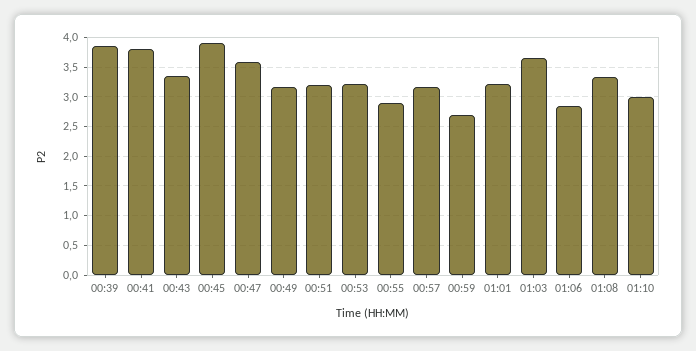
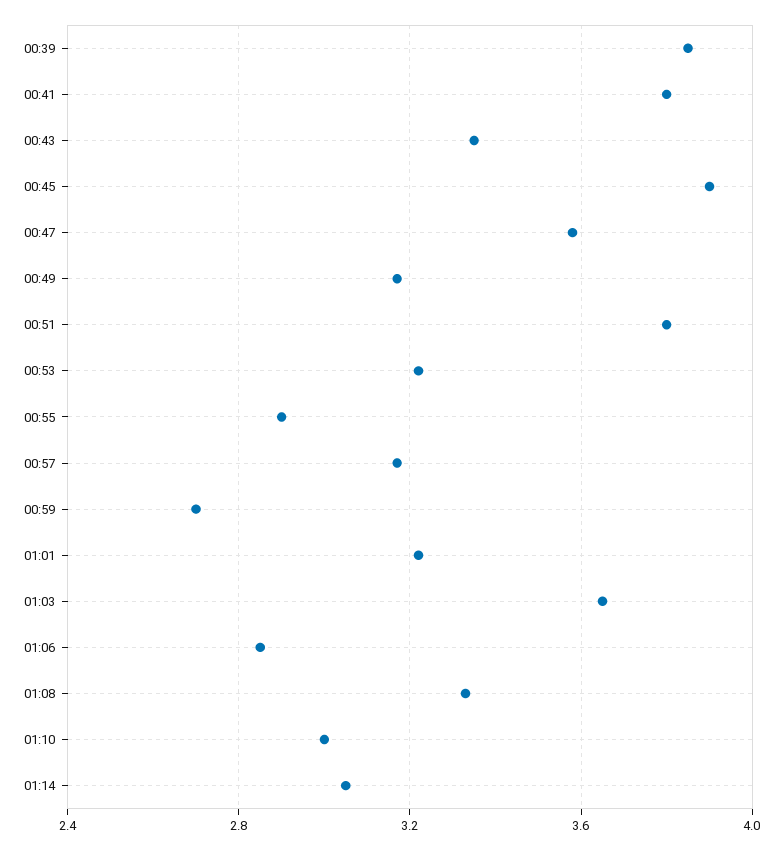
00:51: 3.25 -> 3.8
01:14: none -> 3.05

